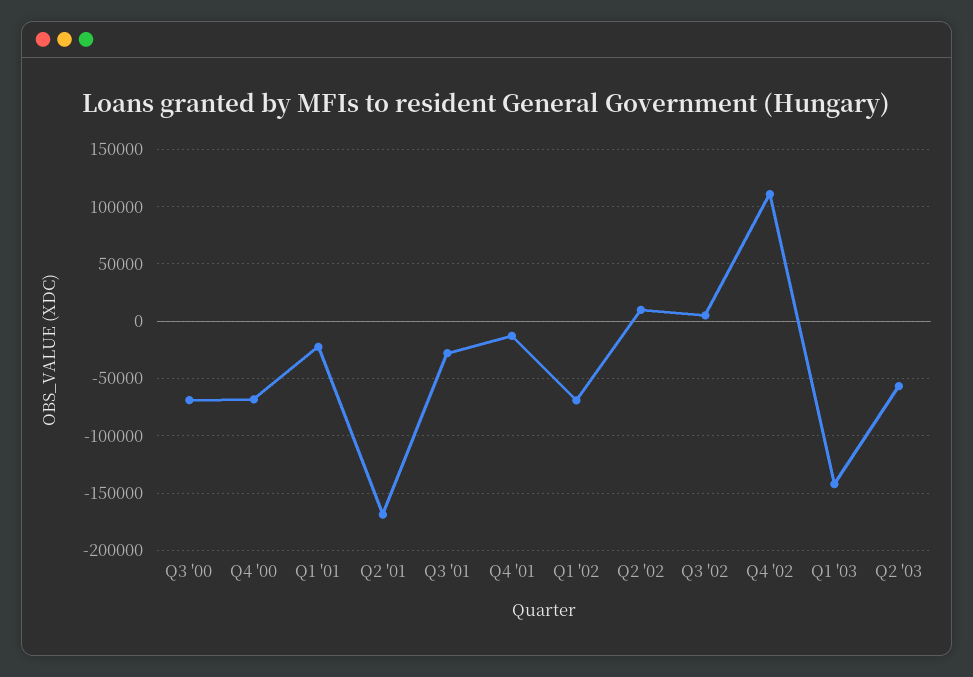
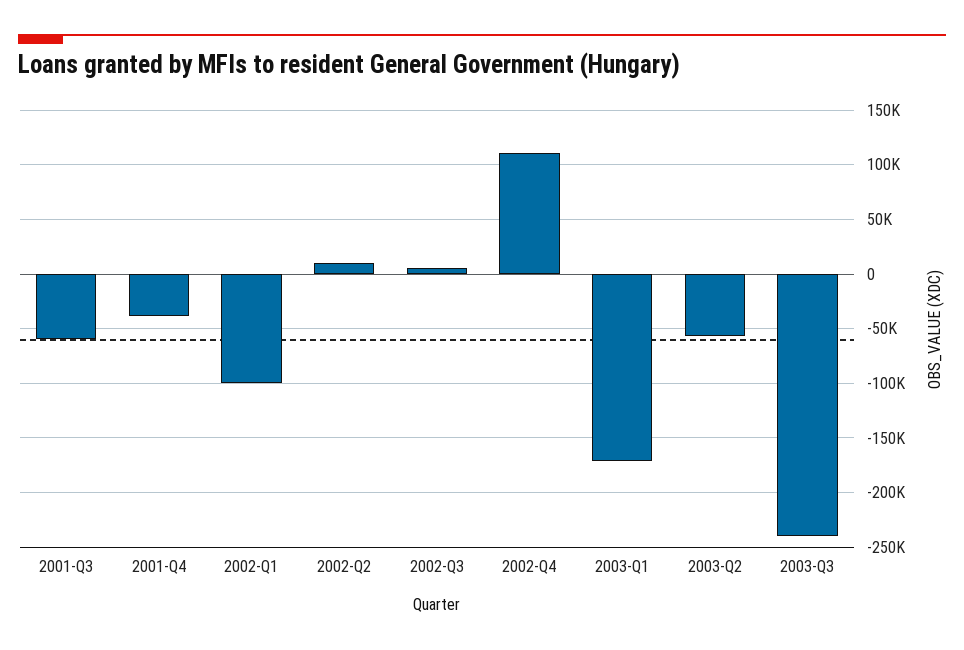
Q3 '00: -70000 -> none
Q4 '00: -70000 -> none
Q1 '01: -20000 -> none
Q2 '01: -170000 -> none
Q3 '01: -30000 -> -60000
Q4 '01: -10000 -> -40000
Q1 '02: -70000 -> -100000
Q1 '03: -140000 -> -170000
2003-Q3: none -> -240000

